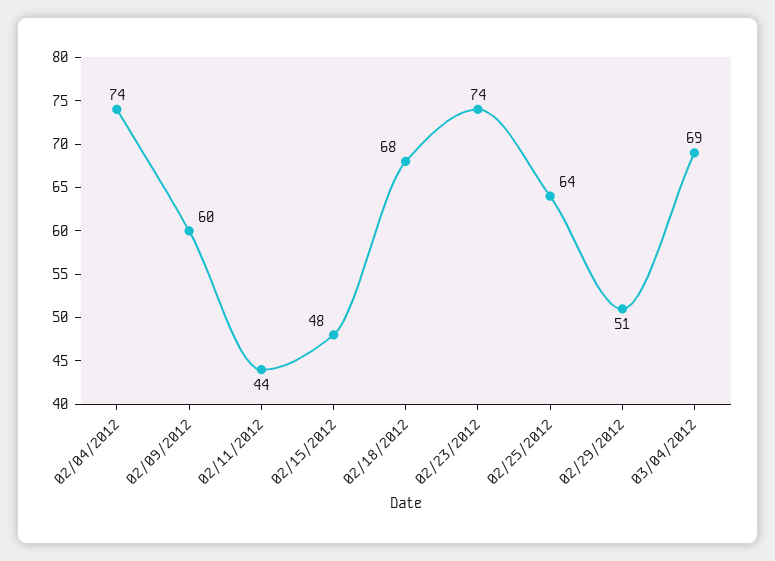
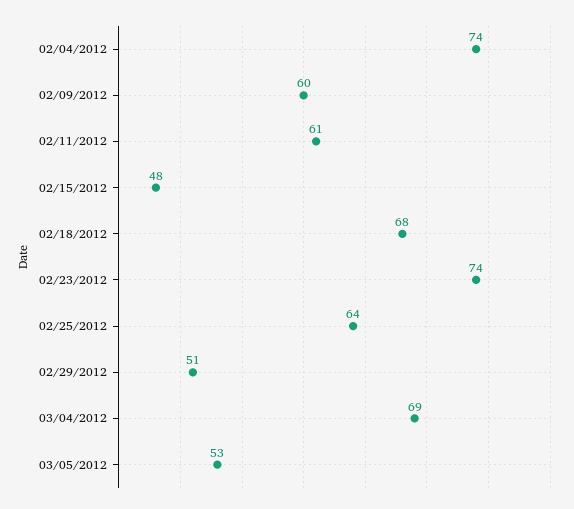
02/11/2012: 44 -> 61
03/05/2012: none -> 53

